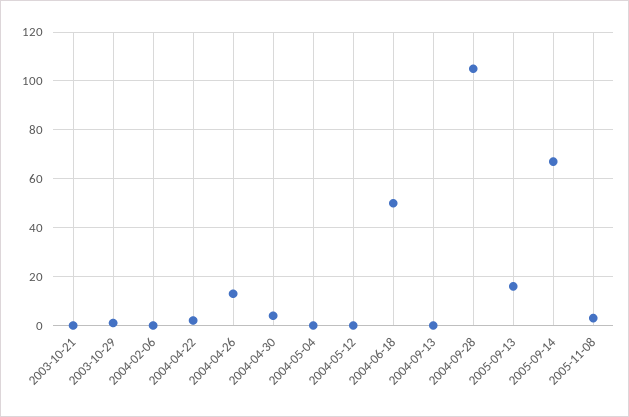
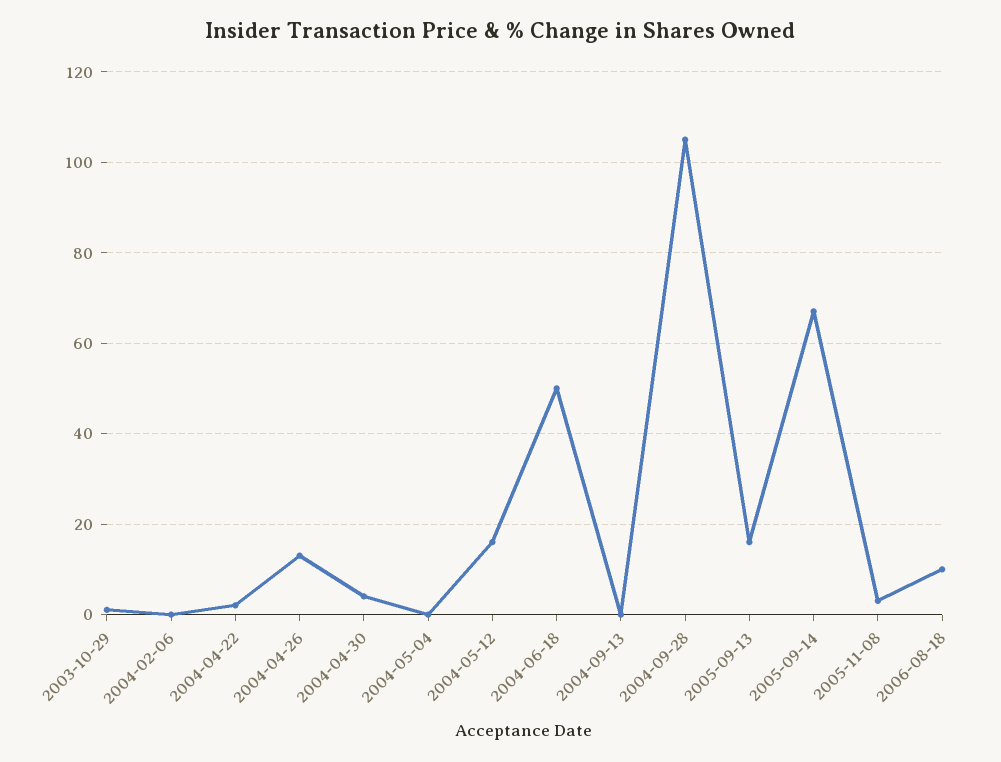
2003-10-21: 0 -> none
2004-05-12: 0 -> 15
2006-08-18: none -> 10

